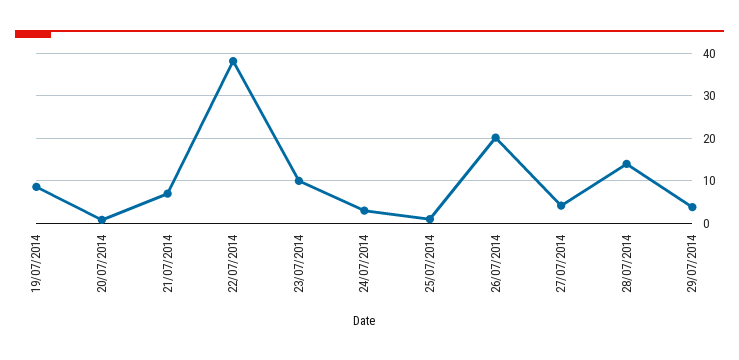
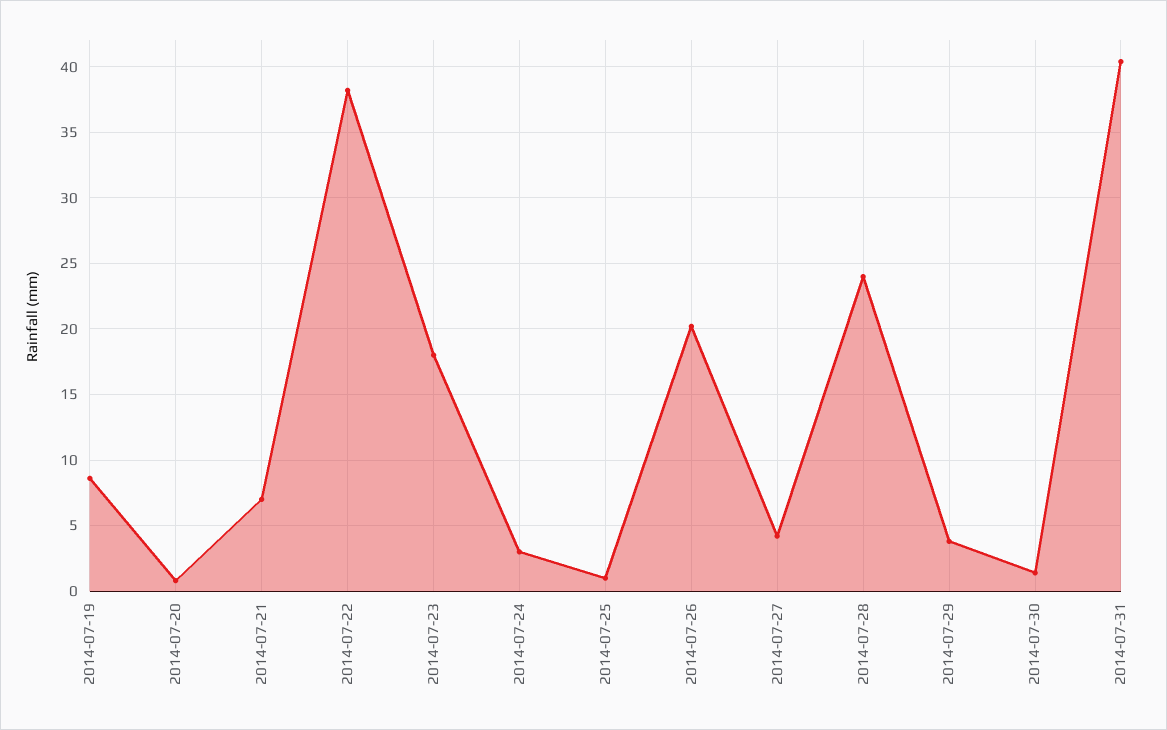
23/07/2014: 10 -> 18
28/07/2014: 14 -> 24
2014-07-30: none -> 1.5
2014-07-31: none -> 40.5

